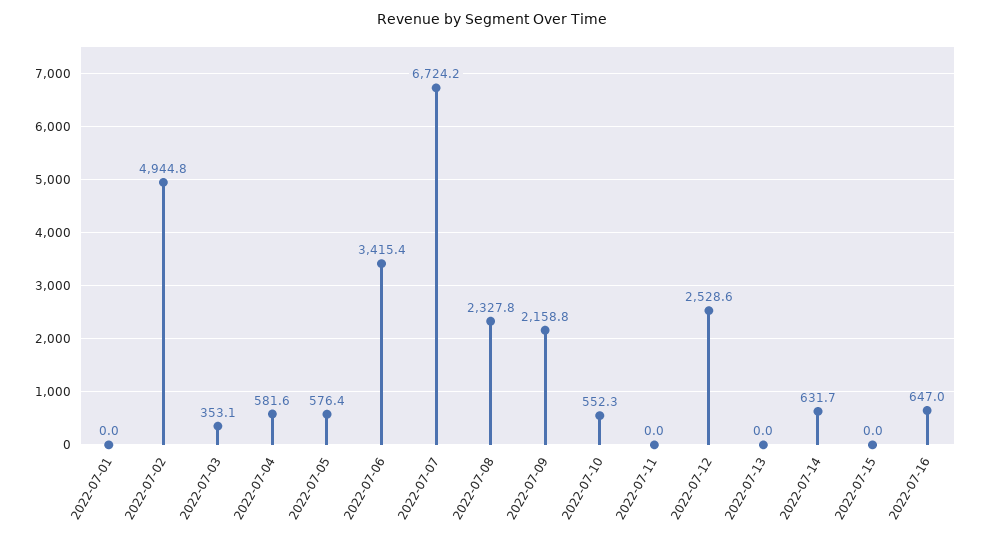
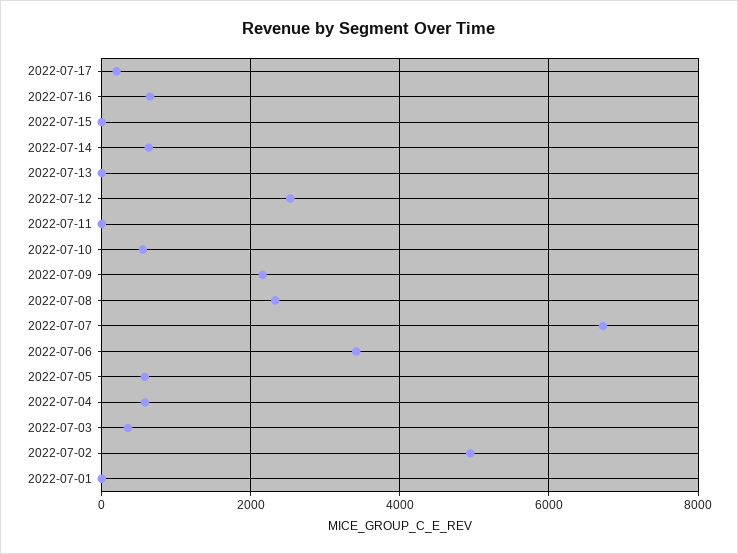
2022-07-17: none -> 200

